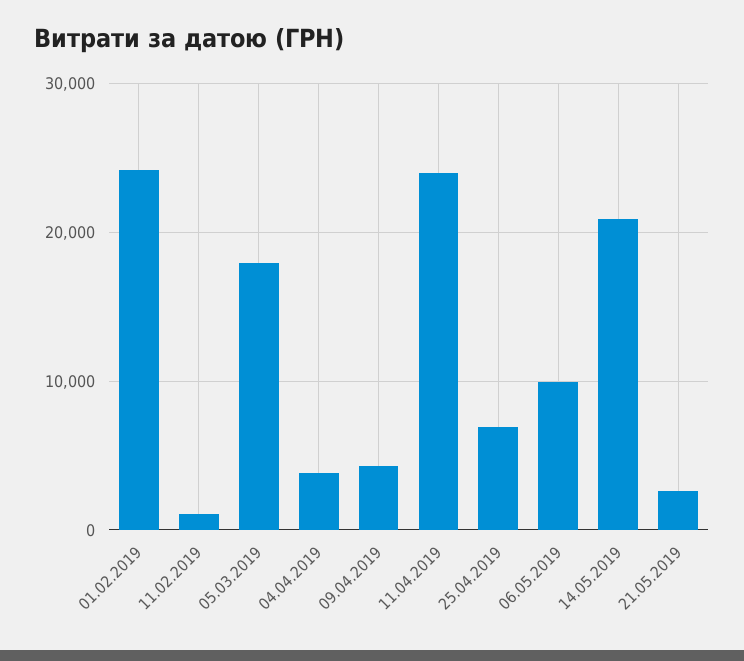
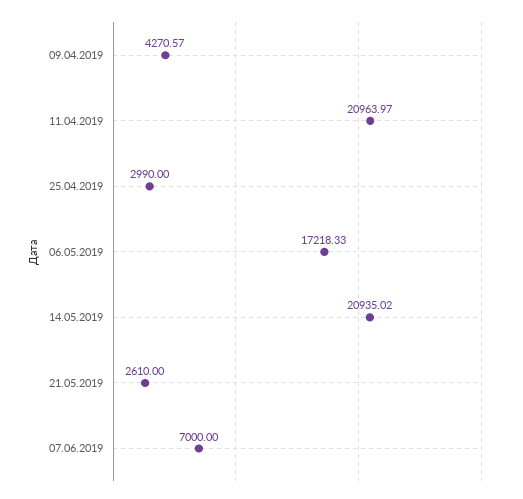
01.02.2019: 24000 -> none
11.02.2019: 1000 -> none
05.03.2019: 18000 -> none
04.04.2019: 4000 -> none
11.04.2019: 24000 -> 20963.97
25.04.2019: 7000 -> 2990
06.05.2019: 10000 -> 17218.33
07.06.2019: none -> 7000

